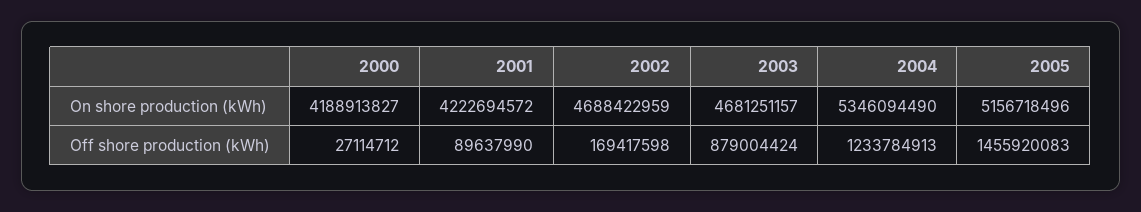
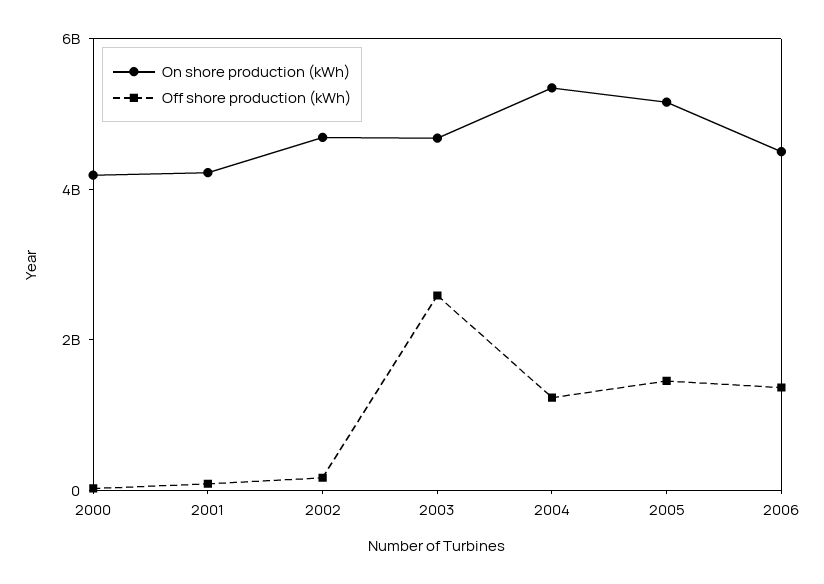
Off shore production (kWh), 2003: 879004424 -> 2500000000
On shore production (kWh), 2006: none -> 4500000000
Off shore production (kWh), 2006: none -> 1500000000

